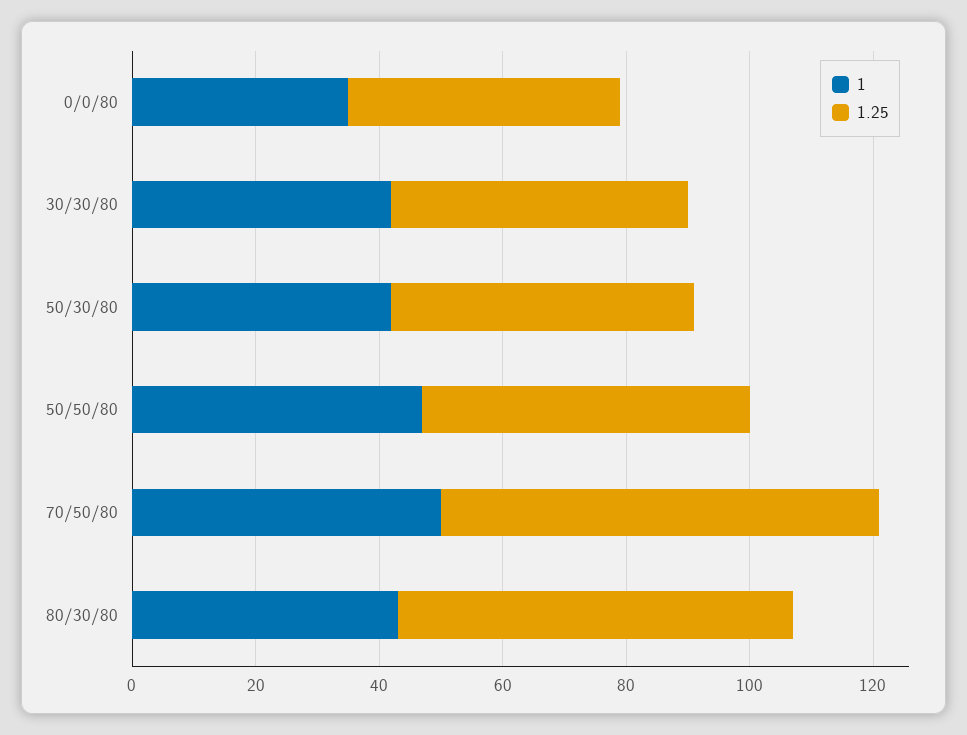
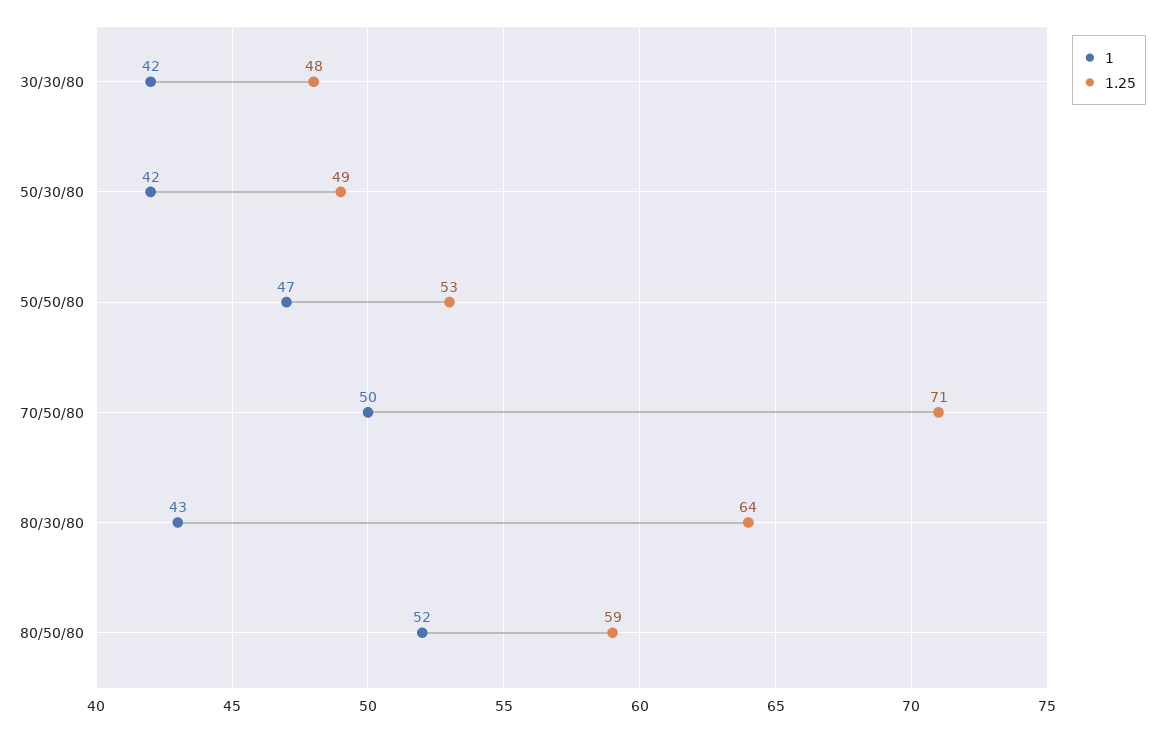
1, 0/0/80: 35 -> none
1.25, 0/0/80: 45 -> none
1, 80/50/80: none -> 52
1.25, 80/50/80: none -> 59

